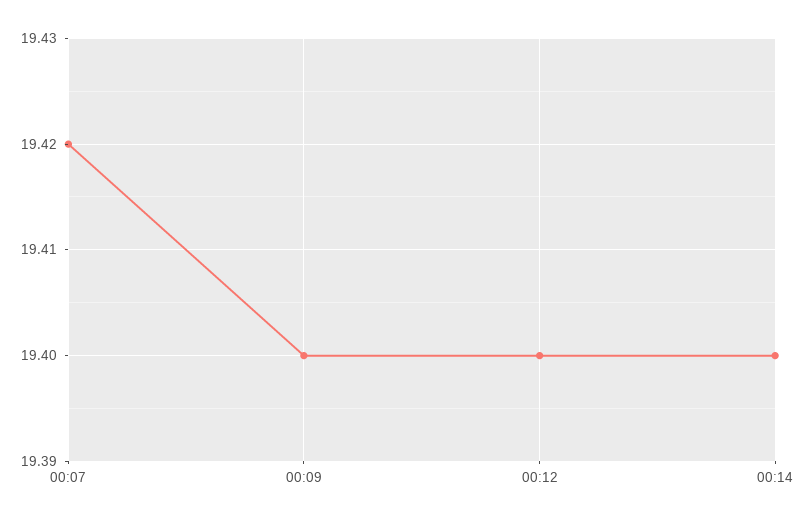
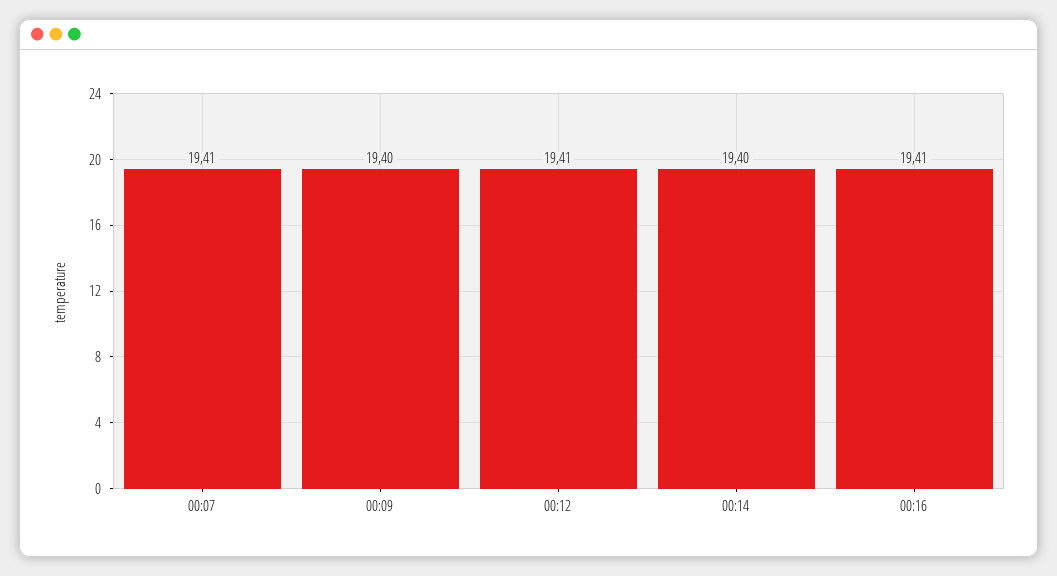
00:07: 19.42 -> 19.41
00:12: 19.4 -> 19.41
00:16: none -> 19.41

